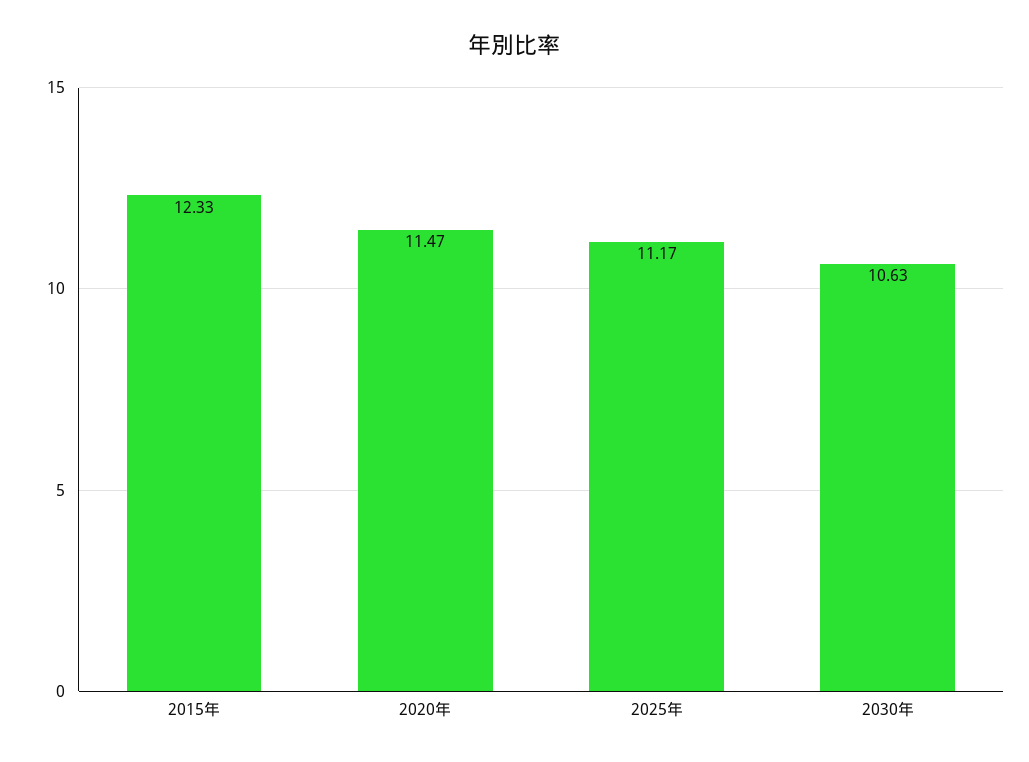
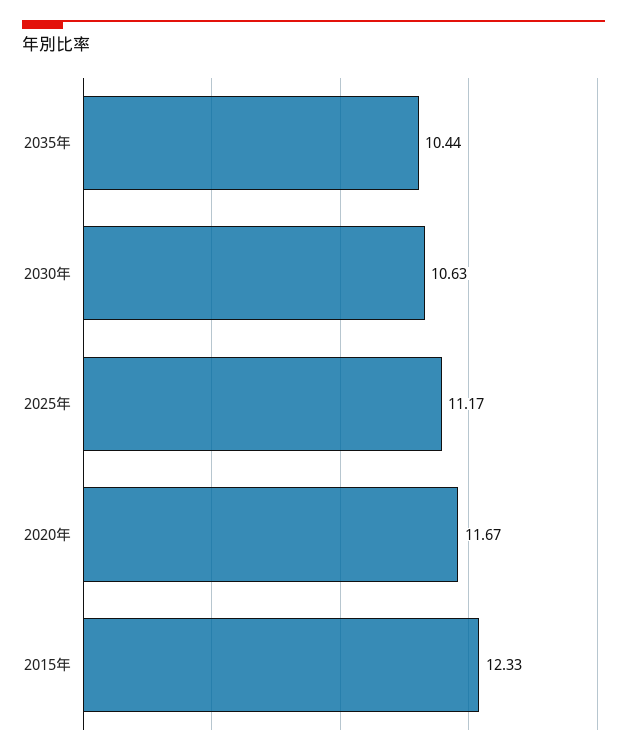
2020年: 11.47 -> 11.67
2035年: none -> 10.44

